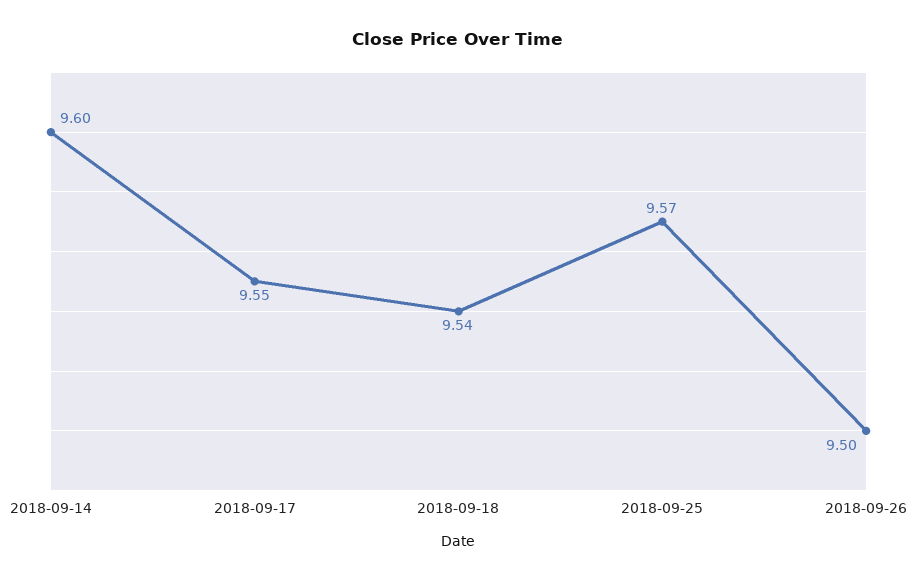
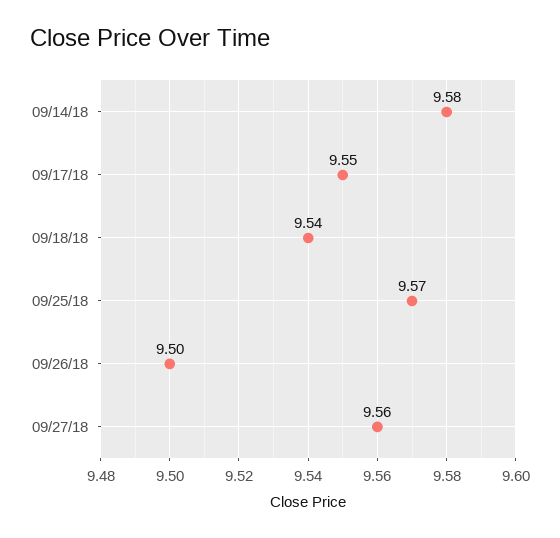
2018-09-14: 9.6 -> 9.58
09/27/18: none -> 9.56

